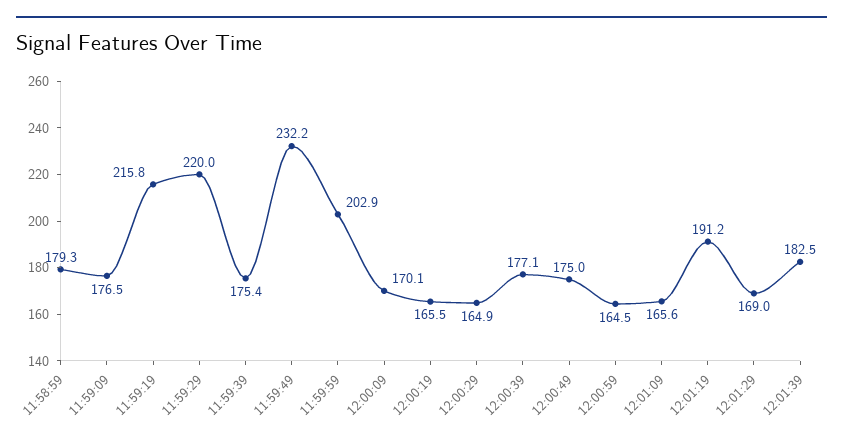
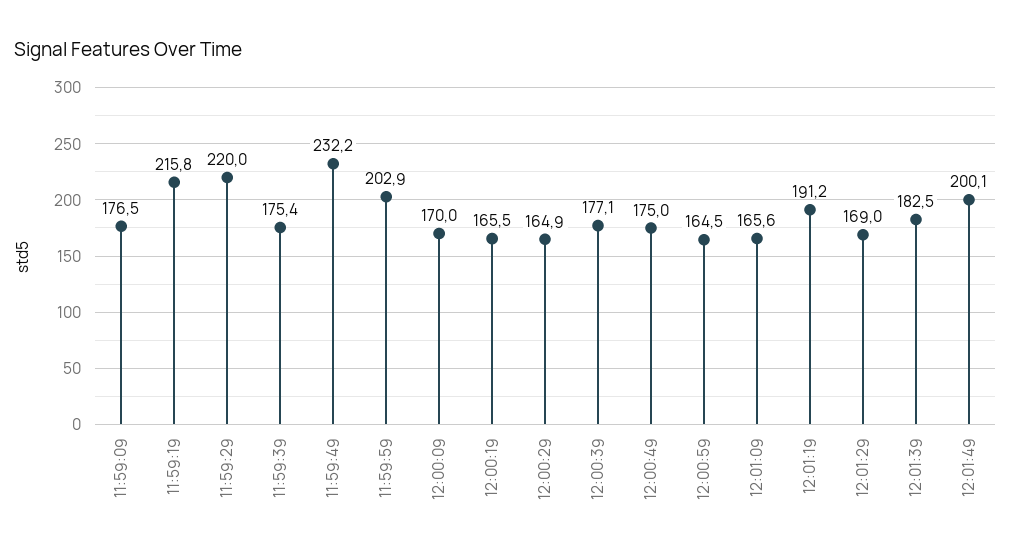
11:58:59: 179.3 -> none
12:00:09: 170.1 -> 170
12:01:49: none -> 200.1

